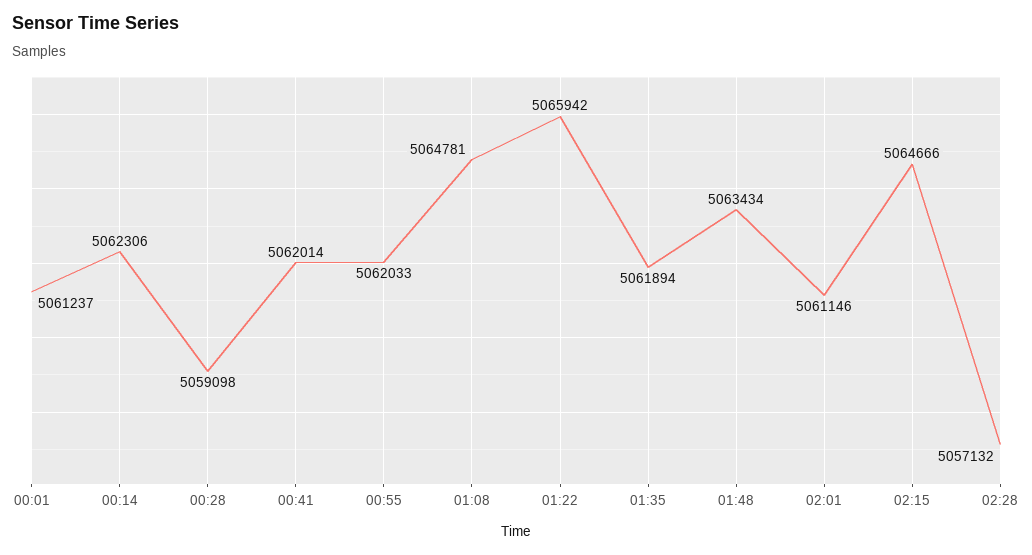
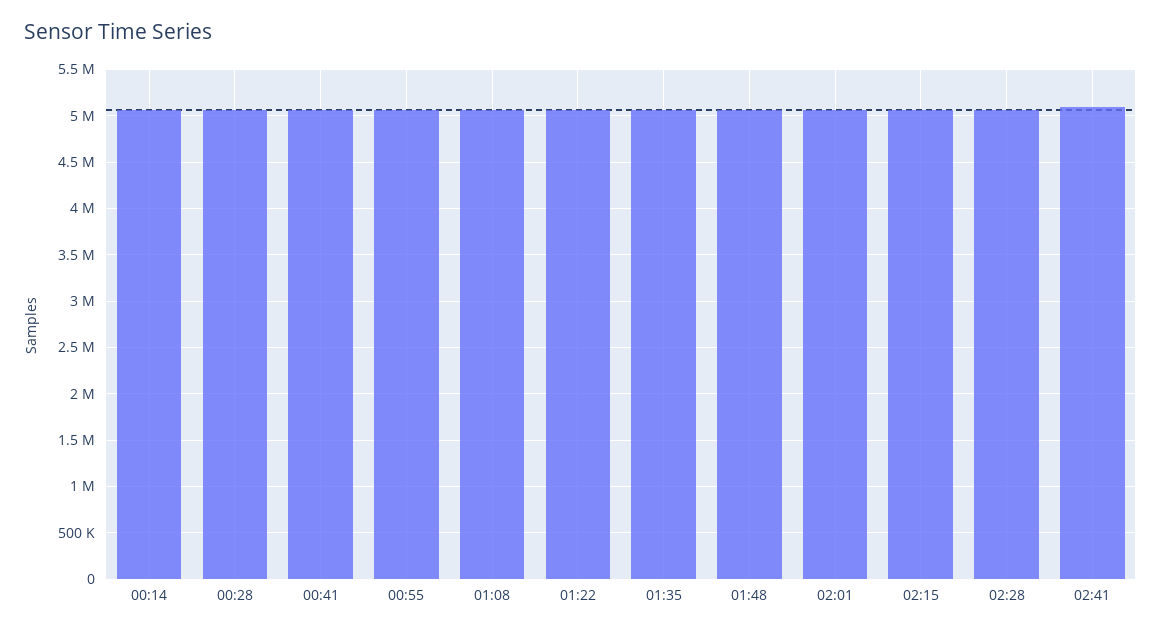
00:01: 5061237 -> none
02:41: none -> 5100000

